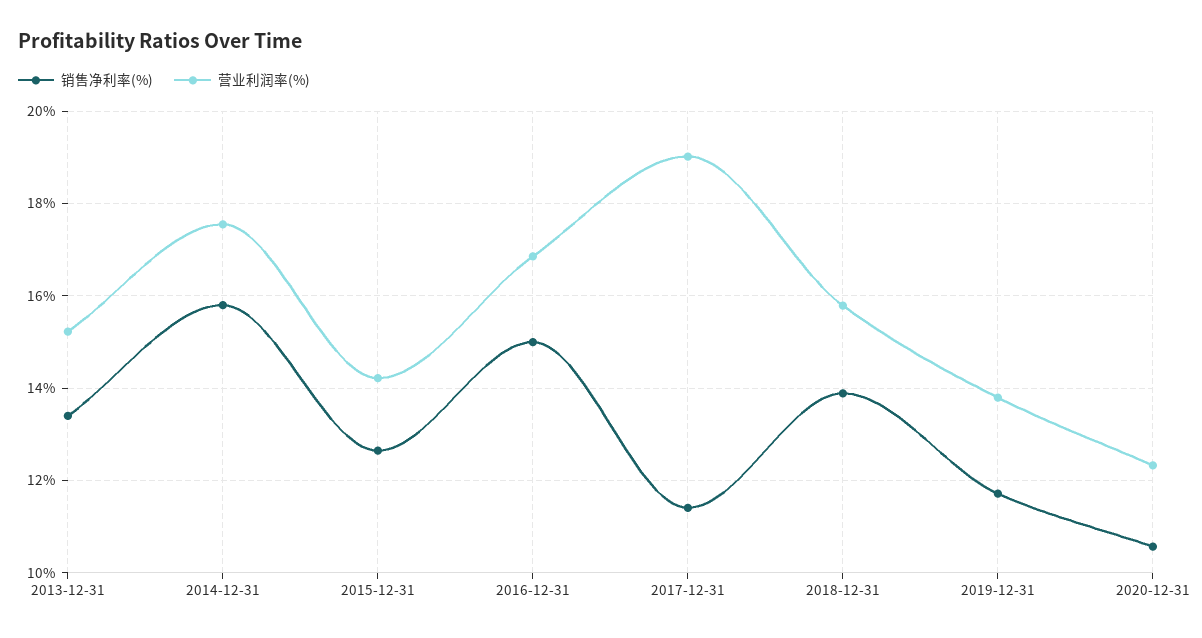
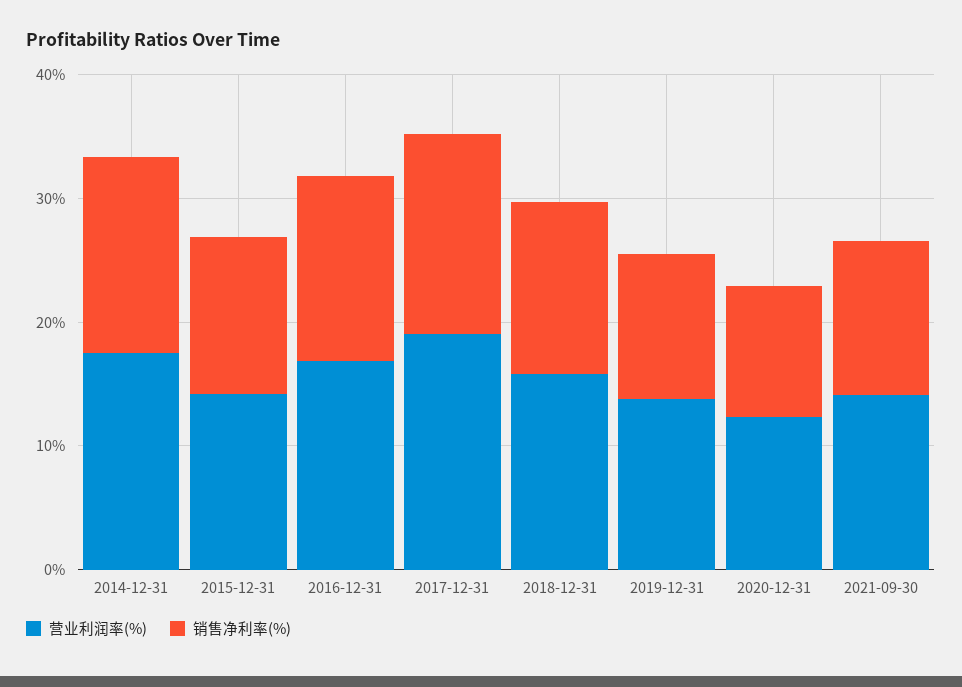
销售净利率(%), 2013-12-31: 13.4 -> none
营业利润率(%), 2013-12-31: 15.2 -> none
销售净利率(%), 2017-12-31: 11.4 -> 16
营业利润率(%), 2021-09-30: none -> 14
销售净利率(%), 2021-09-30: none -> 12

